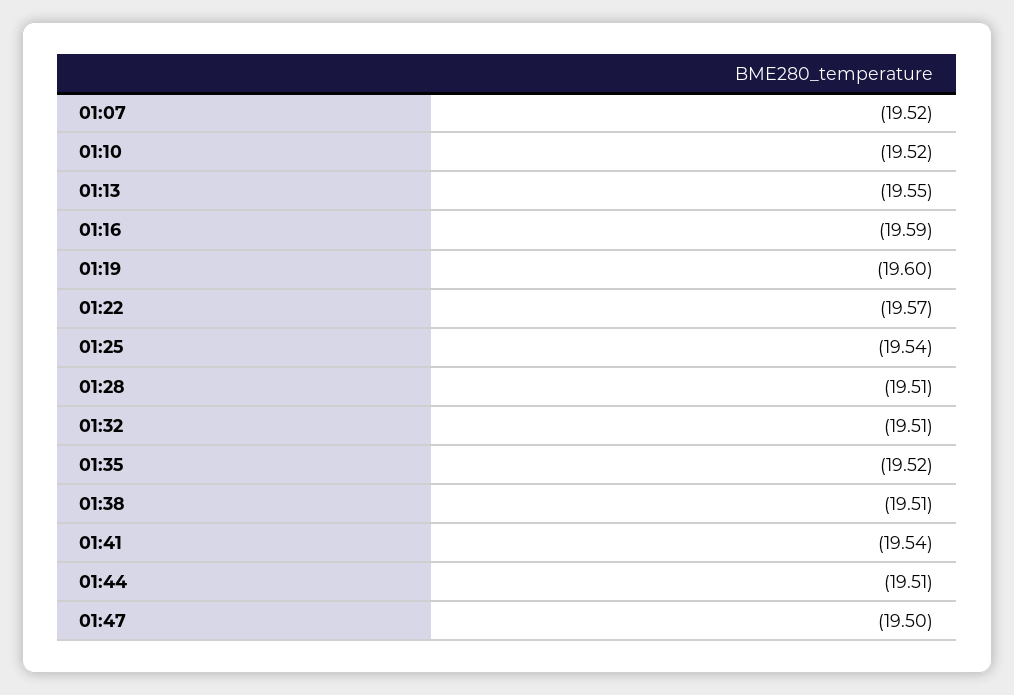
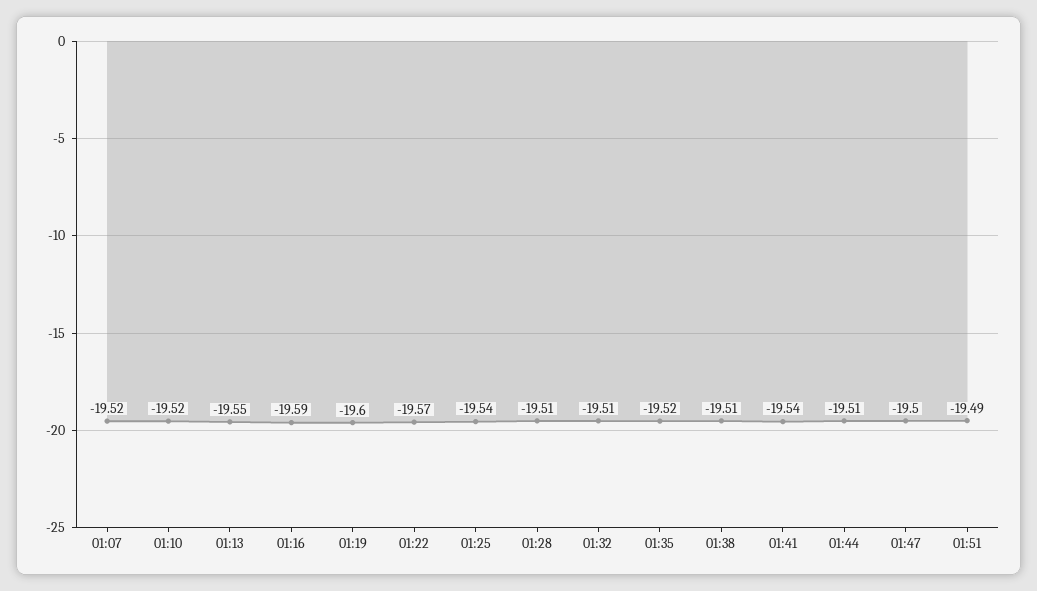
01:51: none -> -19.49

